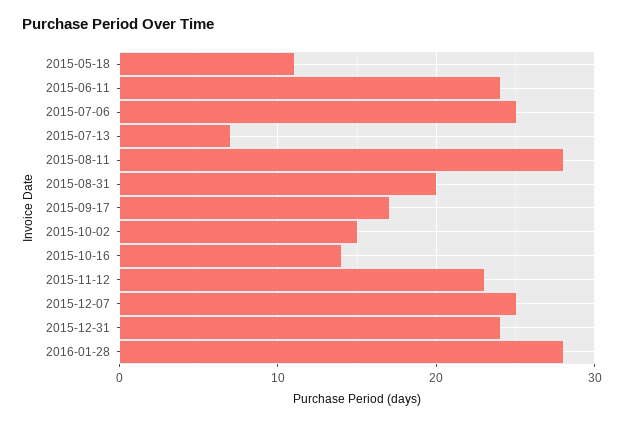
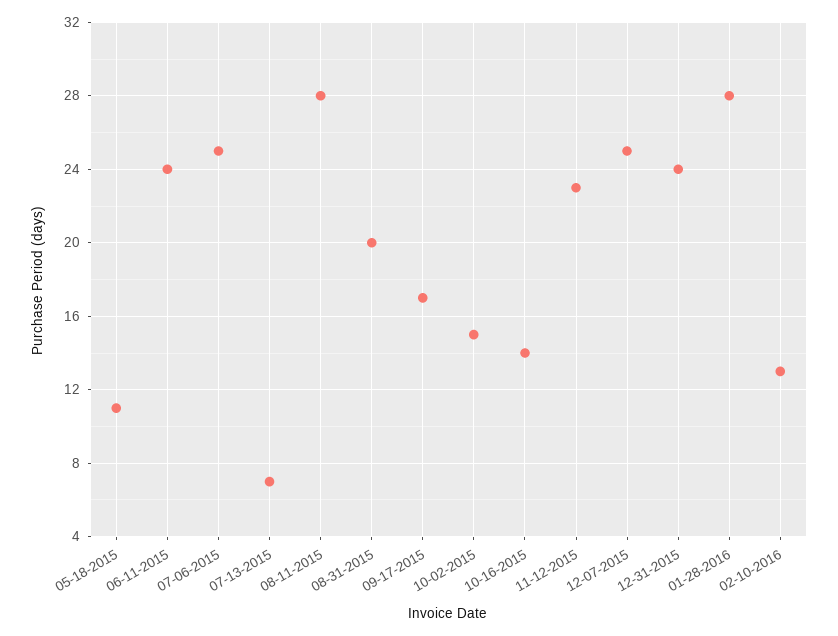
02-10-2016: none -> 13

